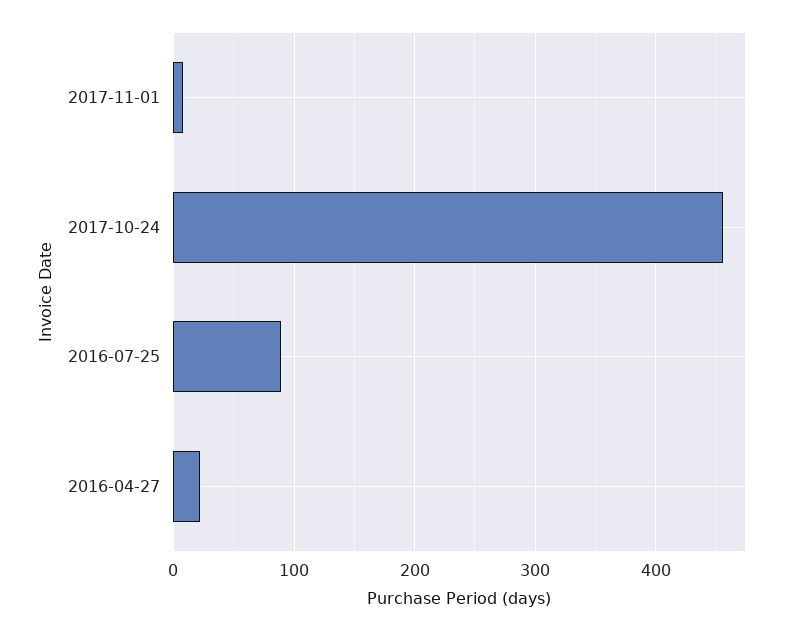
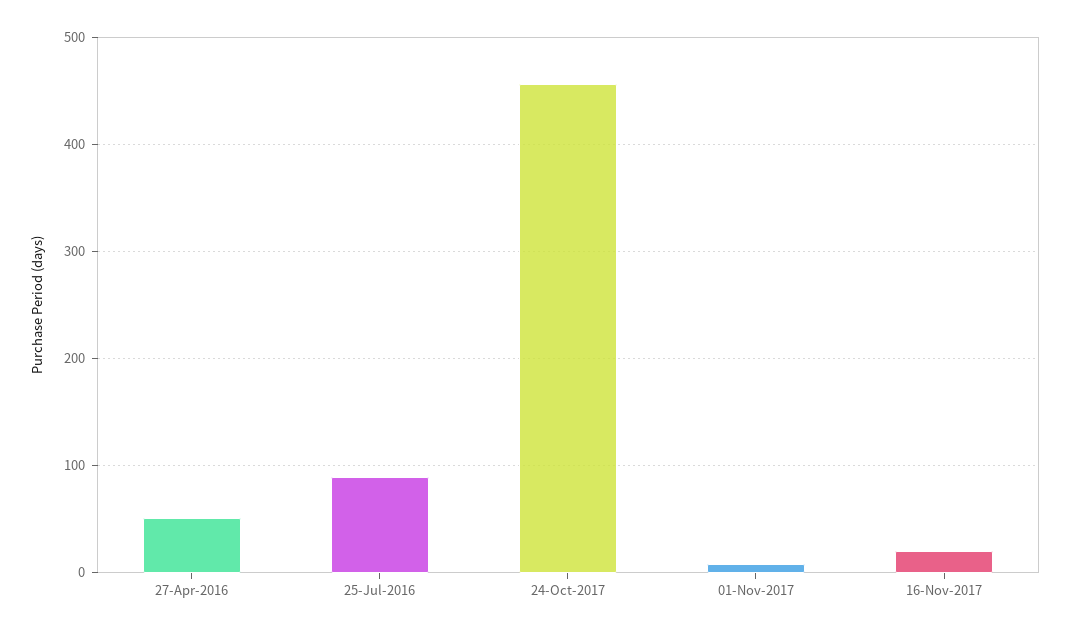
2016-04-27: 20 -> 50
16-Nov-2017: none -> 20

